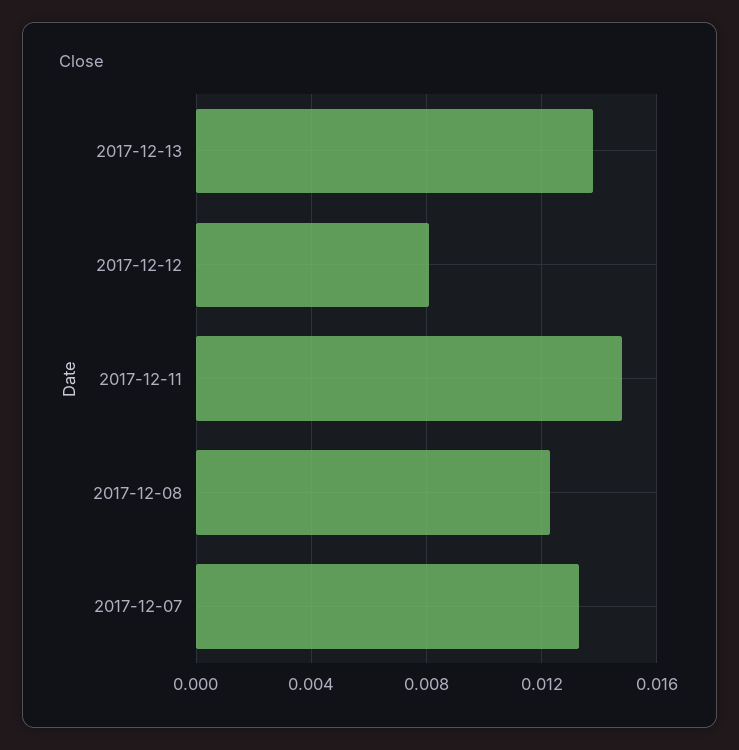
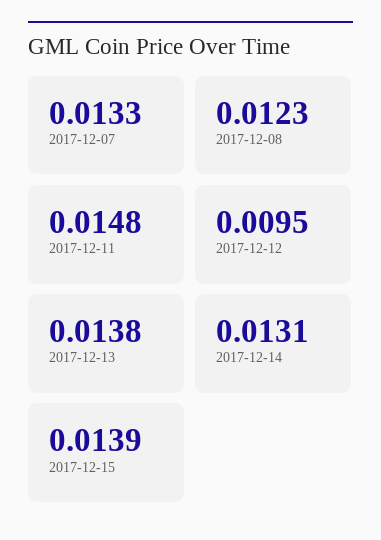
2017-12-12: 0.008 -> 0.0095
2017-12-14: none -> 0.0131
2017-12-15: none -> 0.0139

